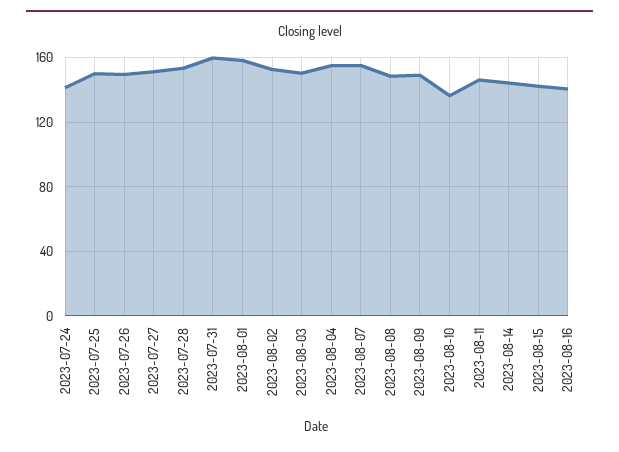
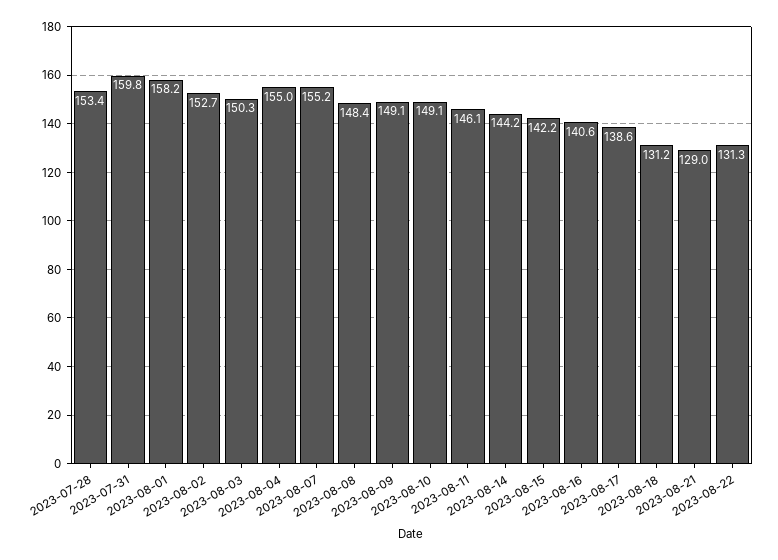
2023-07-24: 140 -> none
2023-07-25: 150 -> none
2023-07-26: 150 -> none
2023-07-27: 150 -> none
2023-08-10: 135 -> 149.1
2023-08-17: none -> 138.6
2023-08-18: none -> 131.2
2023-08-21: none -> 129
2023-08-22: none -> 131.3

